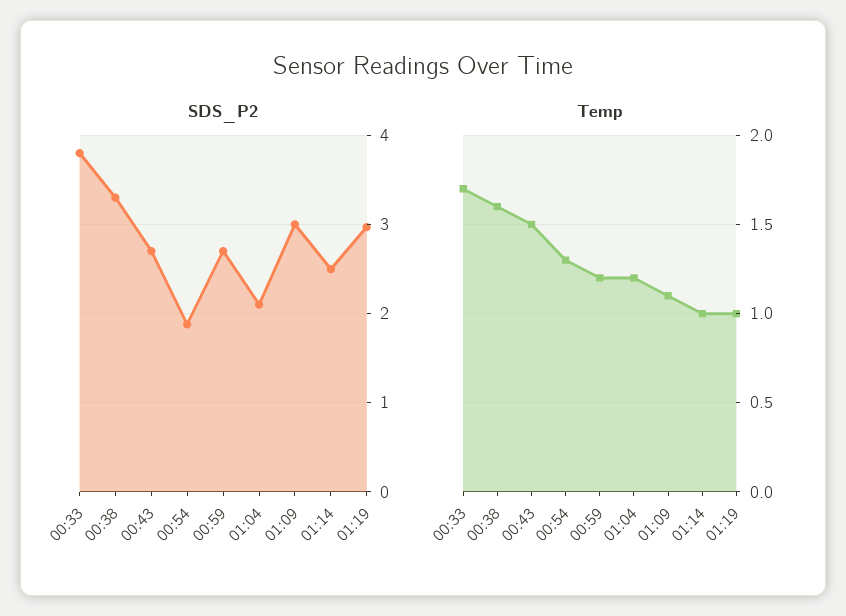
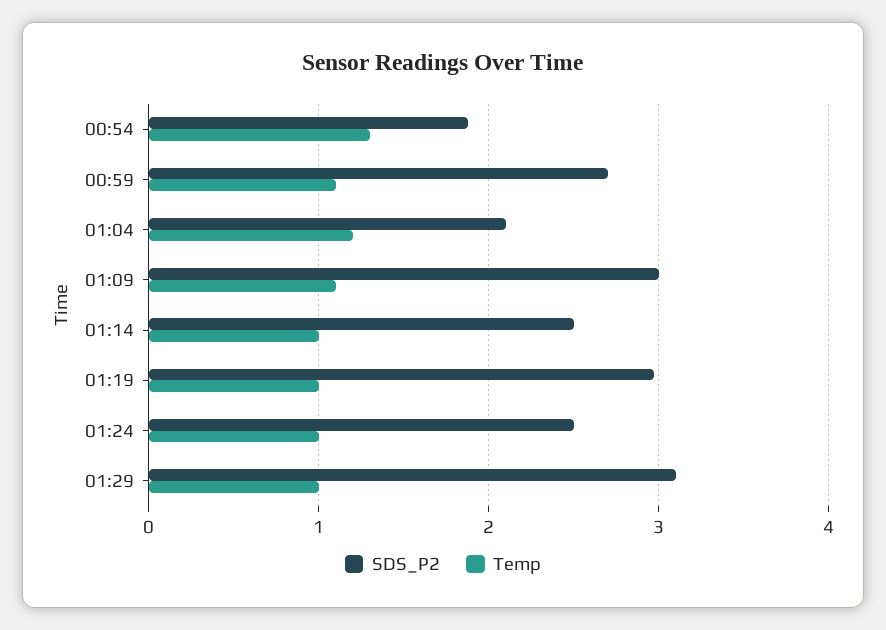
SDS_P2, 00:33: 3.8 -> none
SDS_P2, 00:38: 3.3 -> none
SDS_P2, 00:43: 2.7 -> none
Temp, 00:33: 1.7 -> none
Temp, 00:38: 1.6 -> none
Temp, 00:43: 1.5 -> none
Temp, 00:59: 1.2 -> 1.1
SDS_P2, 01:24: none -> 2.5
Temp, 01:24: none -> 1
SDS_P2, 01:29: none -> 3.1
Temp, 01:29: none -> 1

